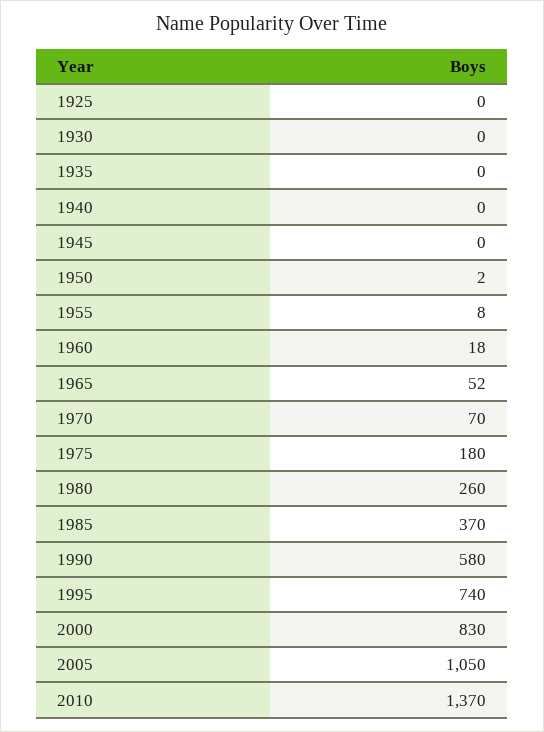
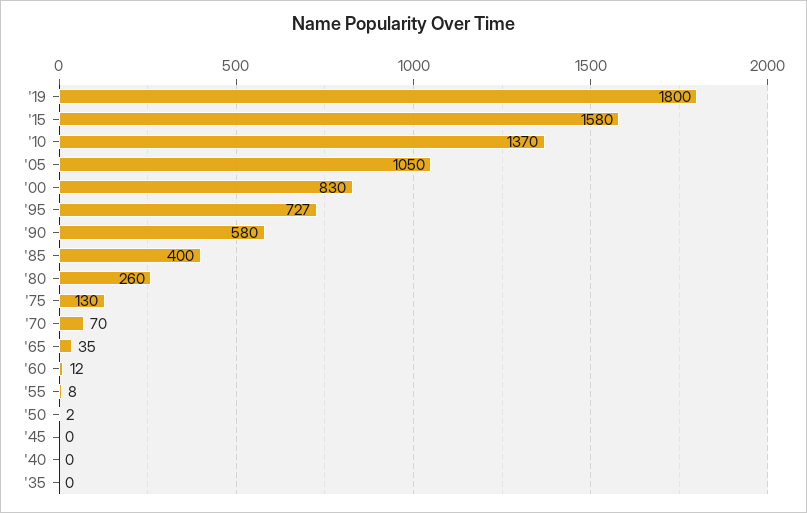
1925: 0 -> none
1930: 0 -> none
1960: 18 -> 12
1965: 52 -> 35
1975: 180 -> 130
1985: 370 -> 400
1995: 740 -> 727
'19: none -> 1800
'15: none -> 1580

